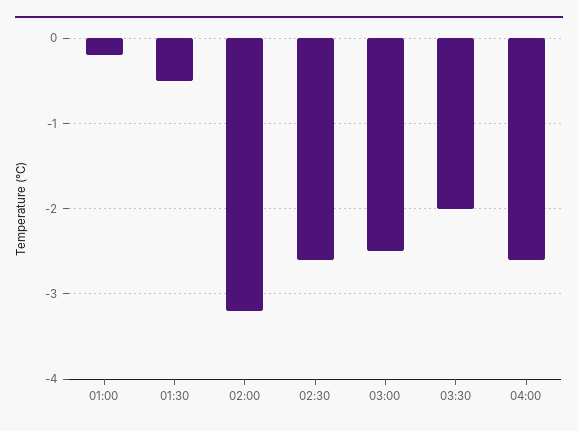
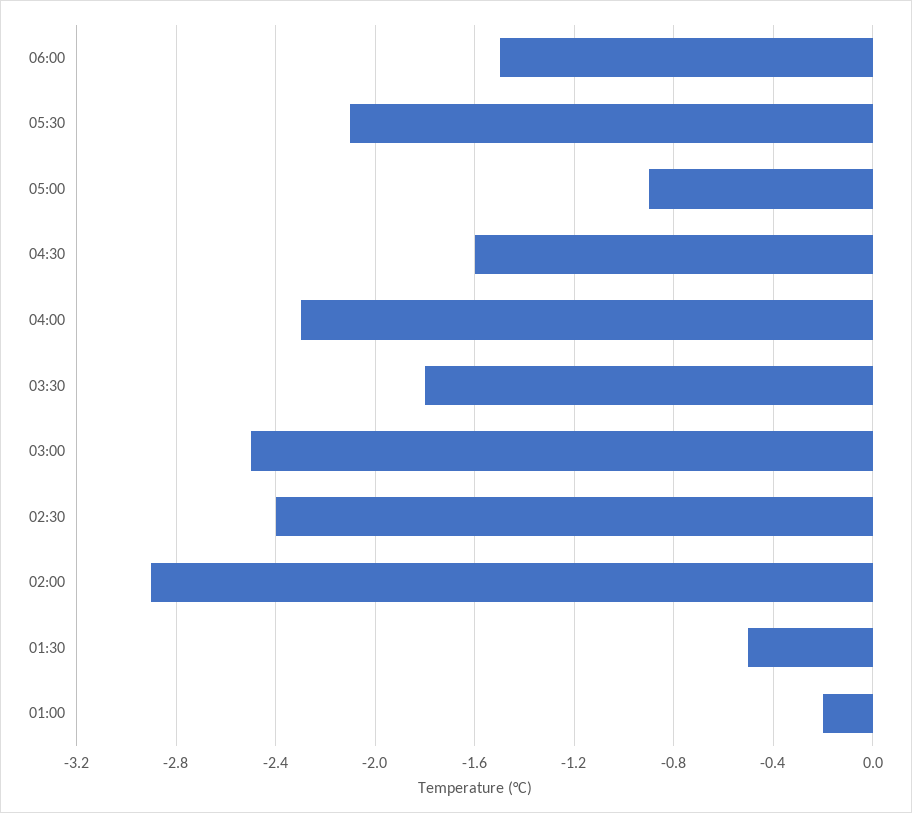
02:00: -3.2 -> -2.9
02:30: -2.6 -> -2.4
03:30: -2 -> -1.8
04:00: -2.6 -> -2.3
06:00: none -> -1.5
05:30: none -> -2.1
05:00: none -> -0.9
04:30: none -> -1.6

